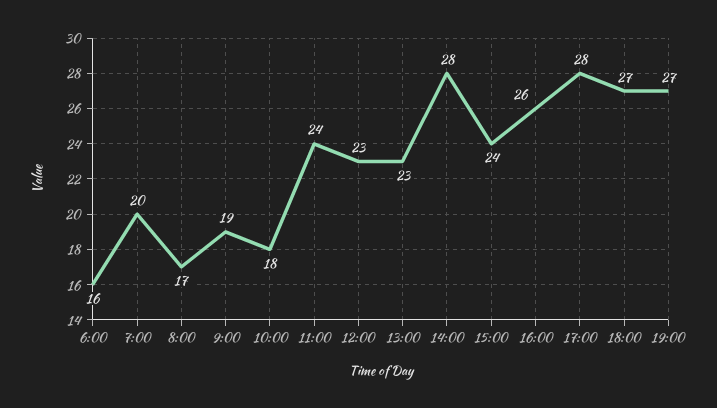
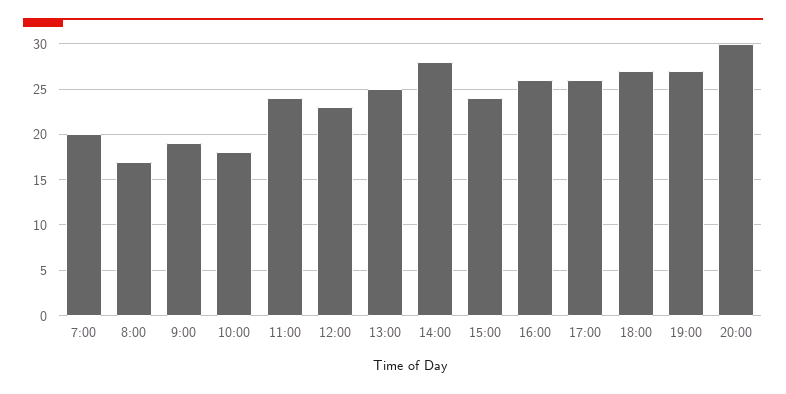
6:00: 16 -> none
13:00: 23 -> 25
17:00: 28 -> 26
20:00: none -> 30

